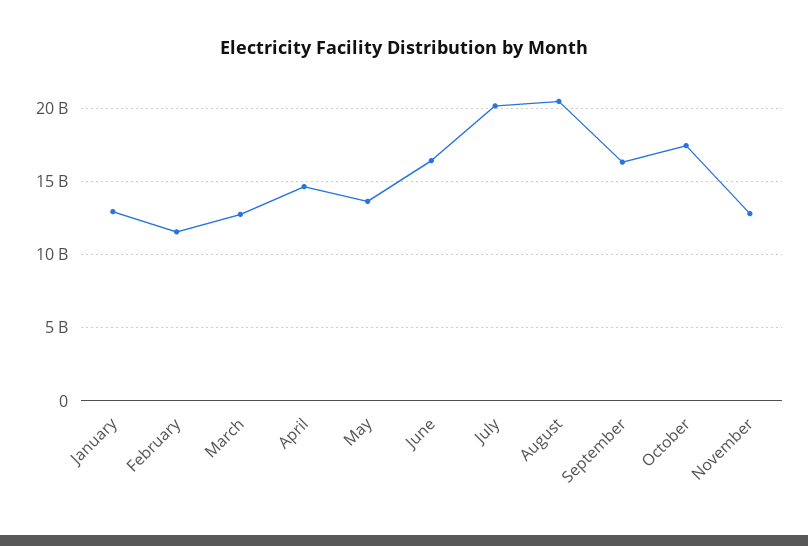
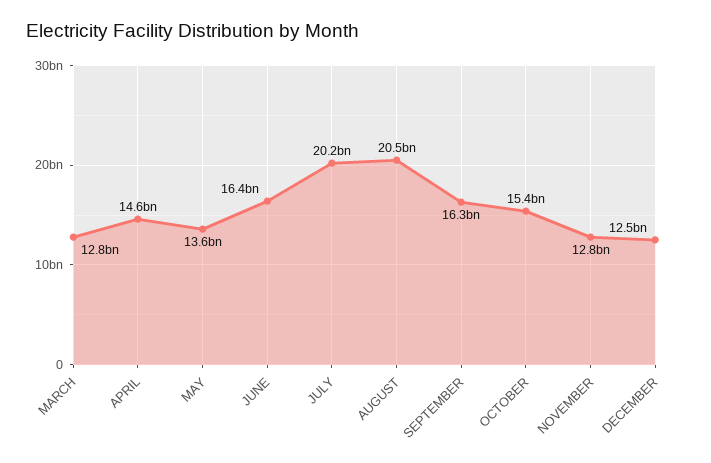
January: 13000000000 -> none
February: 11500000000 -> none
October: 17500000000 -> 15400000000
DECEMBER: none -> 12500000000

